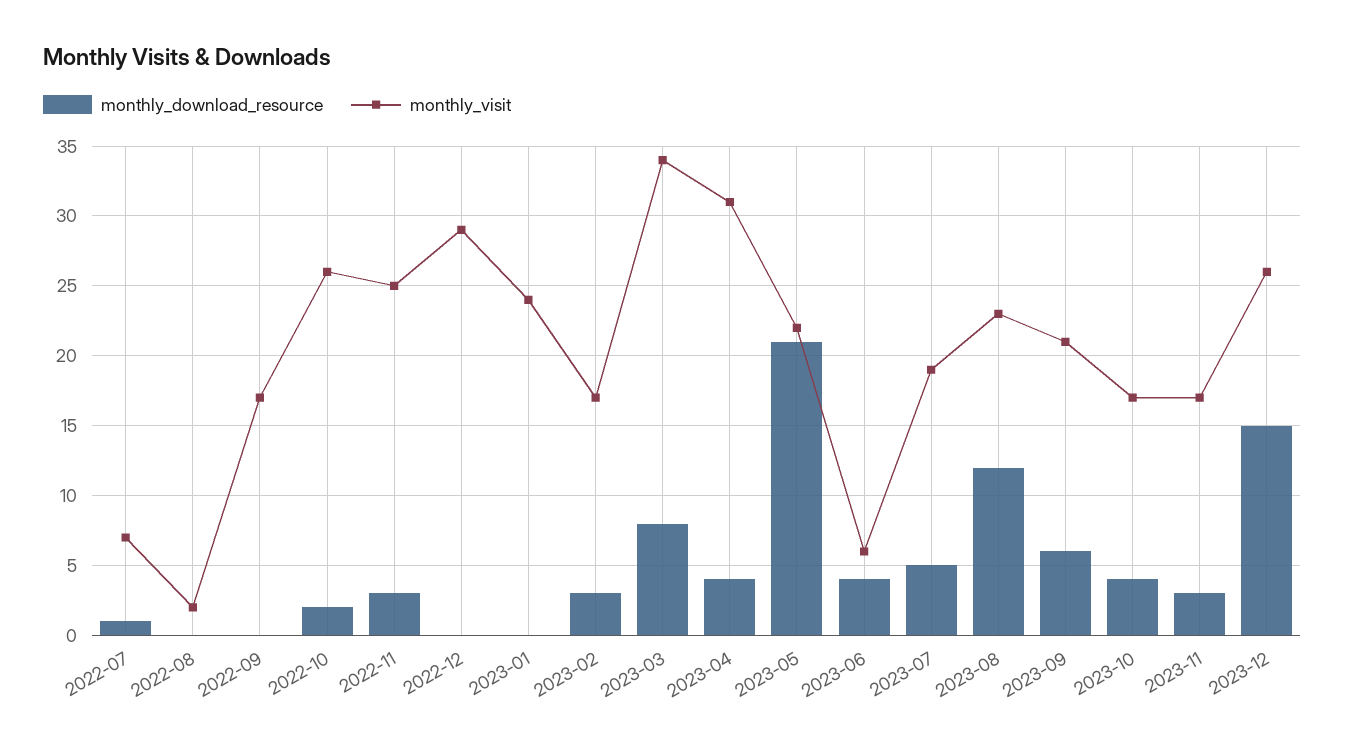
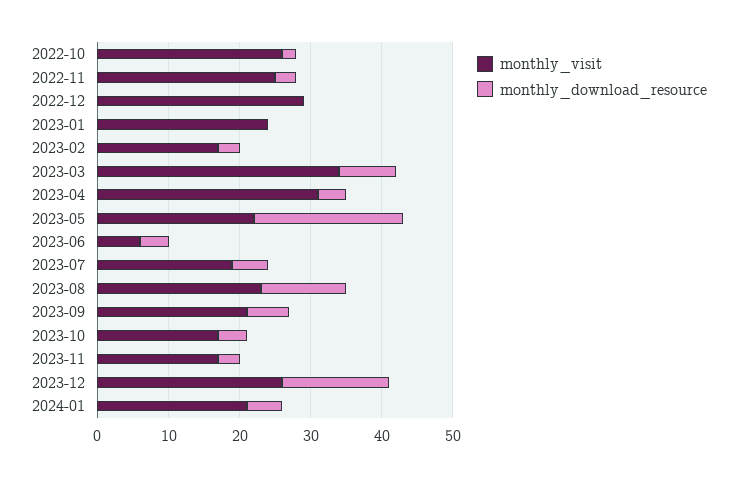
monthly_download_resource, 2022-07: 1 -> none
monthly_visit, 2022-07: 7 -> none
monthly_download_resource, 2022-08: 0 -> none
monthly_visit, 2022-08: 2 -> none
monthly_download_resource, 2022-09: 0 -> none
monthly_visit, 2022-09: 17 -> none
monthly_visit, 2024-01: none -> 20
monthly_download_resource, 2024-01: none -> 5

